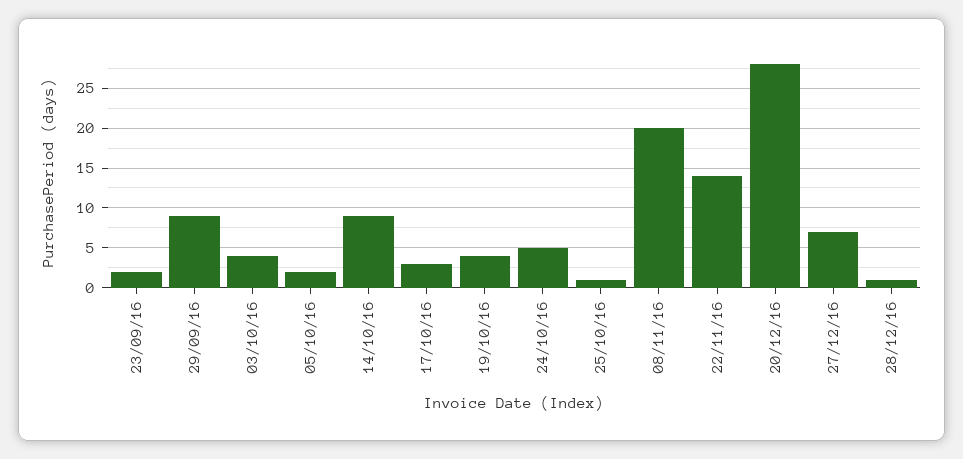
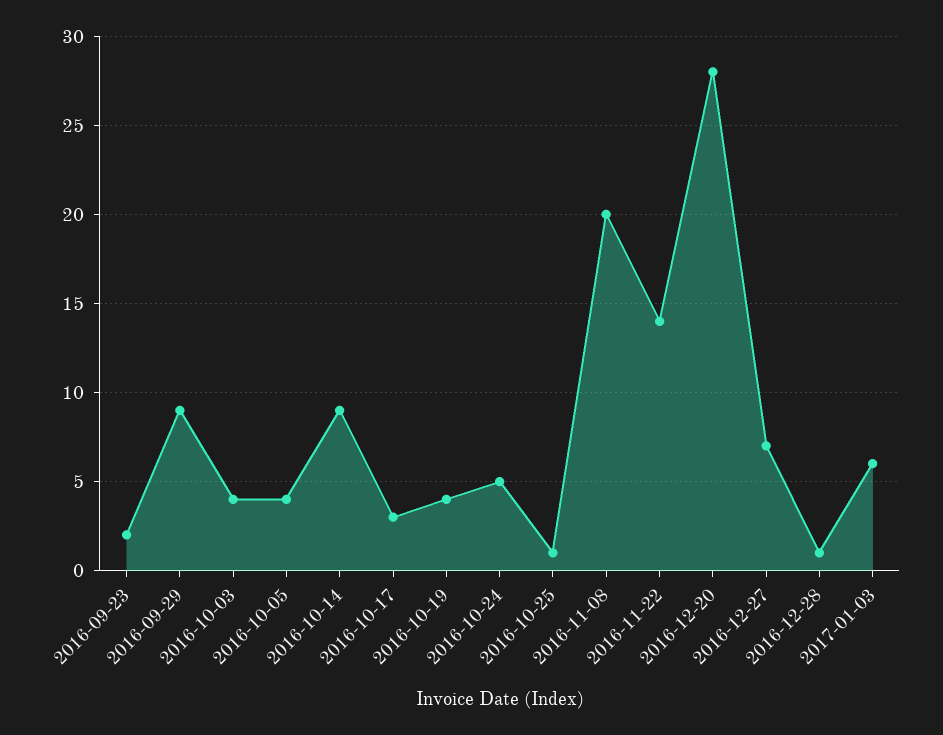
05/10/16: 2 -> 4
2017-01-03: none -> 6

